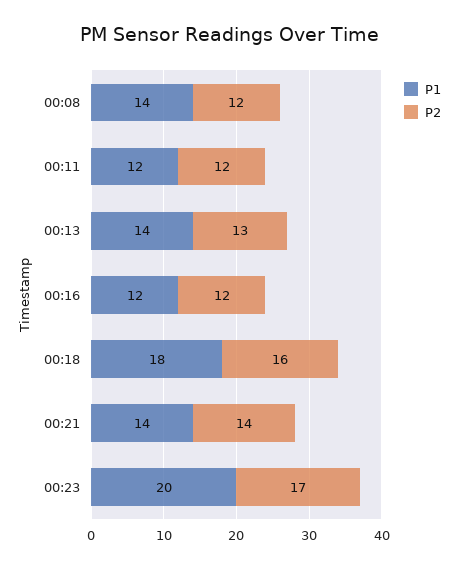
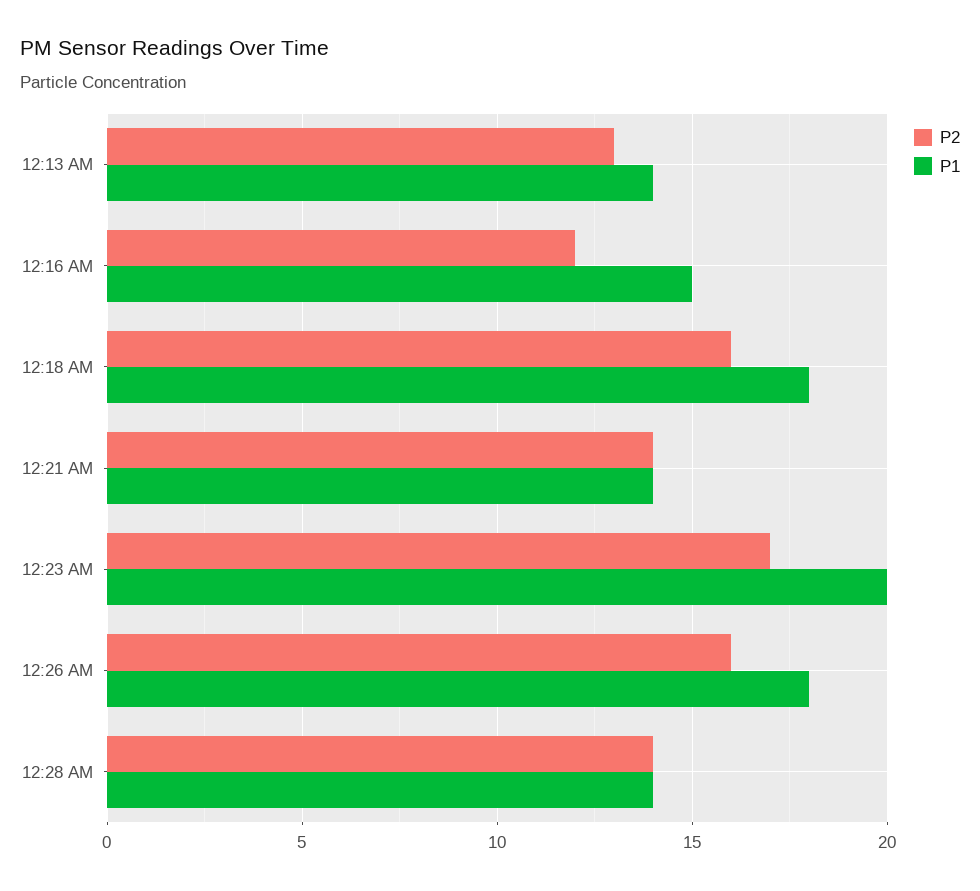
P1, 00:08: 14 -> none
P2, 00:08: 12 -> none
P1, 00:11: 12 -> none
P2, 00:11: 12 -> none
P1, 00:16: 12 -> 15
P2, 12:26 AM: none -> 16
P1, 12:26 AM: none -> 18
P2, 12:28 AM: none -> 14
P1, 12:28 AM: none -> 14

